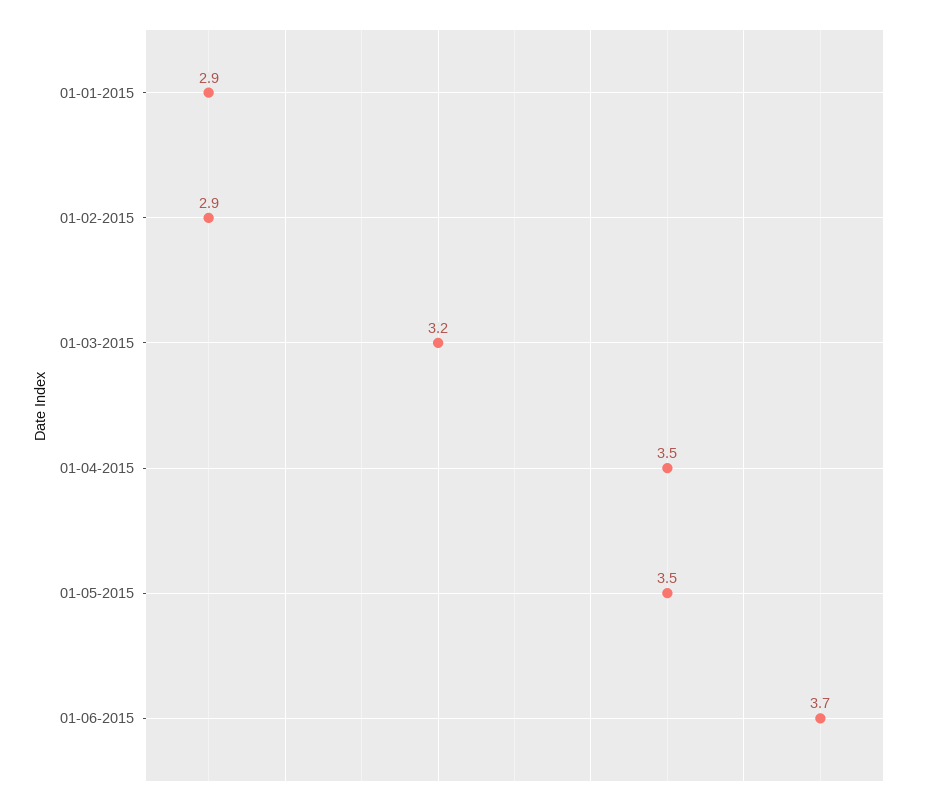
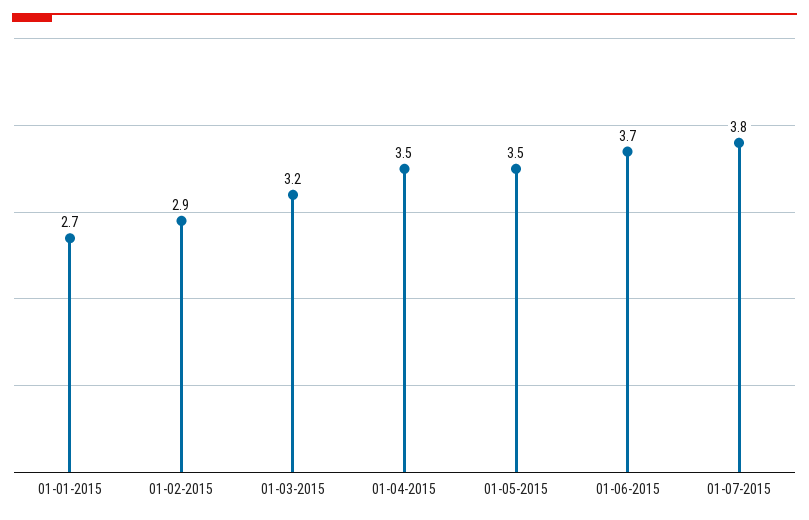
01-01-2015: 2.9 -> 2.7
01-07-2015: none -> 3.8

